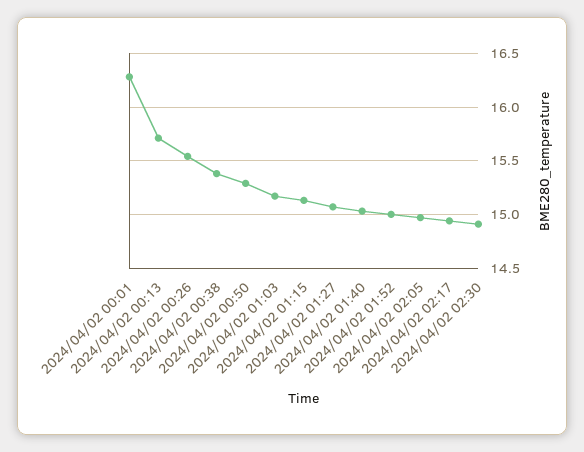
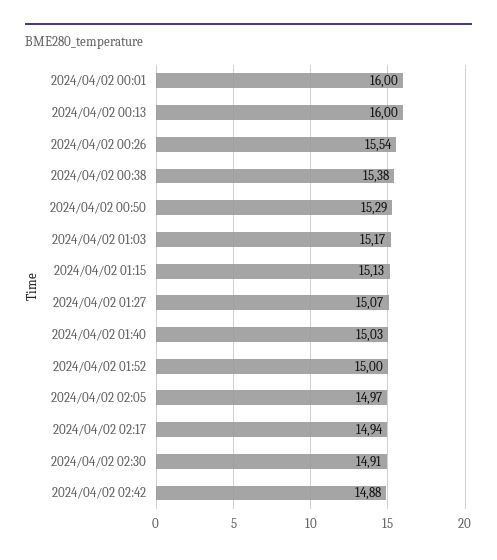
2024/04/02 00:01: 16.3 -> 16
2024/04/02 00:13: 15.7 -> 16
2024/04/02 02:42: none -> 14.88

